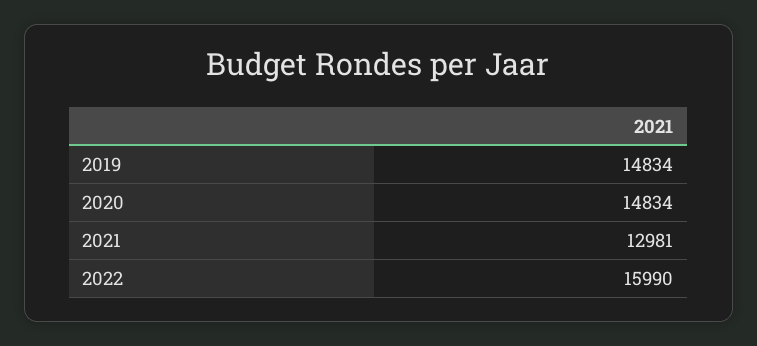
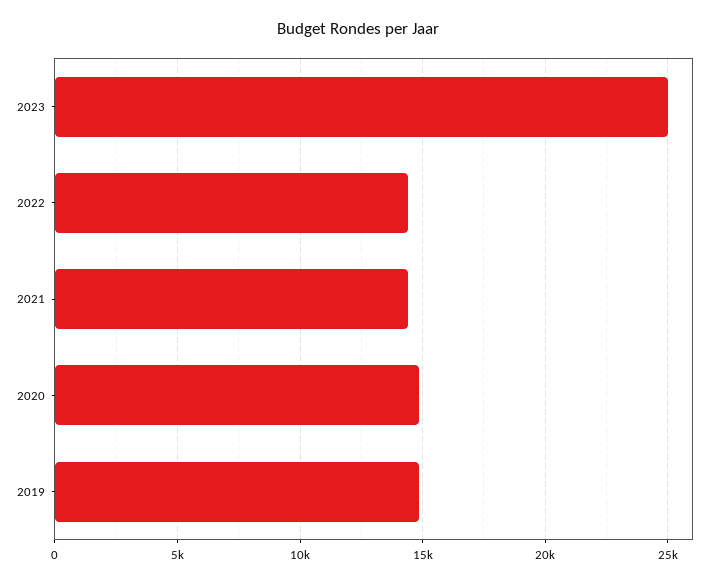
2021: 12981 -> 14500
2022: 15990 -> 14500
2023: none -> 25000

